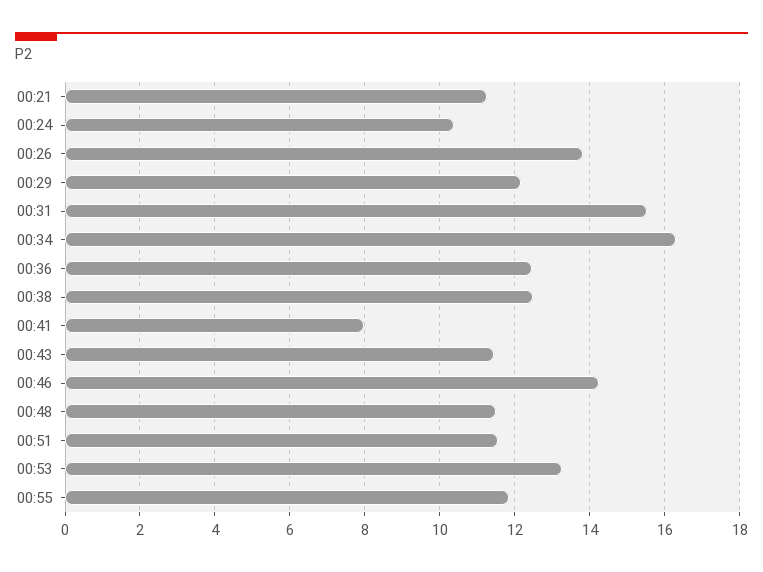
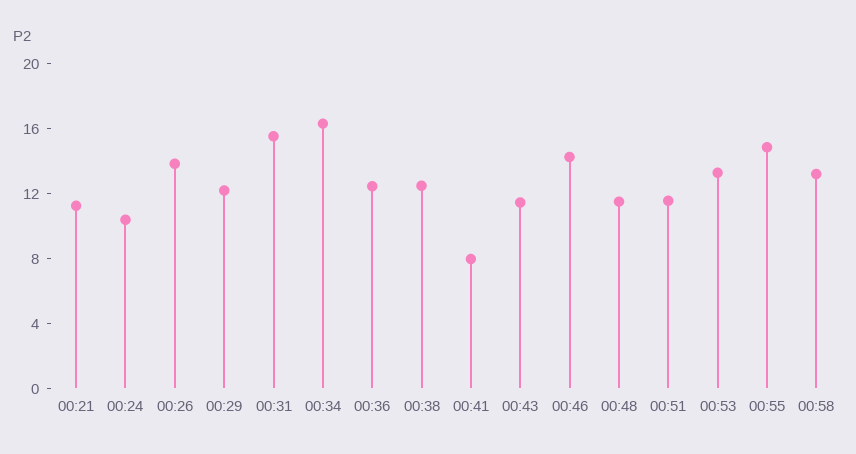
00:55: 11.8 -> 15
00:58: none -> 13

